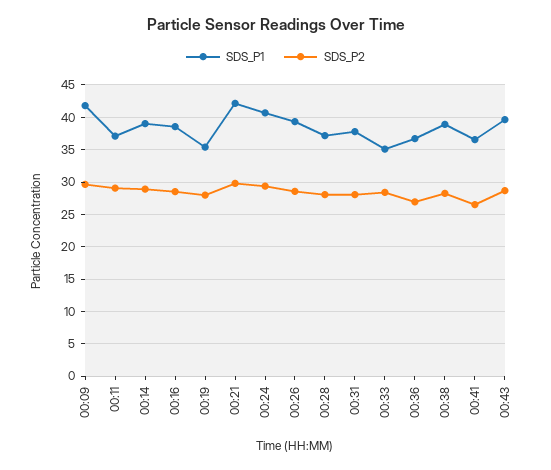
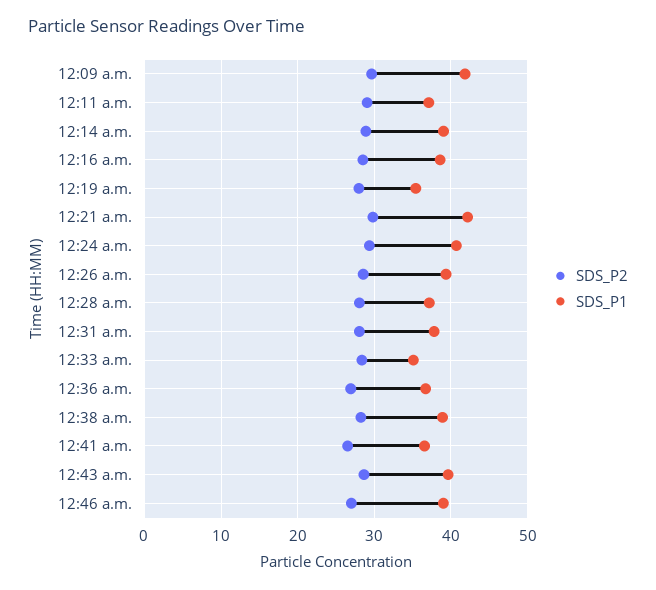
SDS_P2, 12:46 a.m.: none -> 27
SDS_P1, 12:46 a.m.: none -> 39

